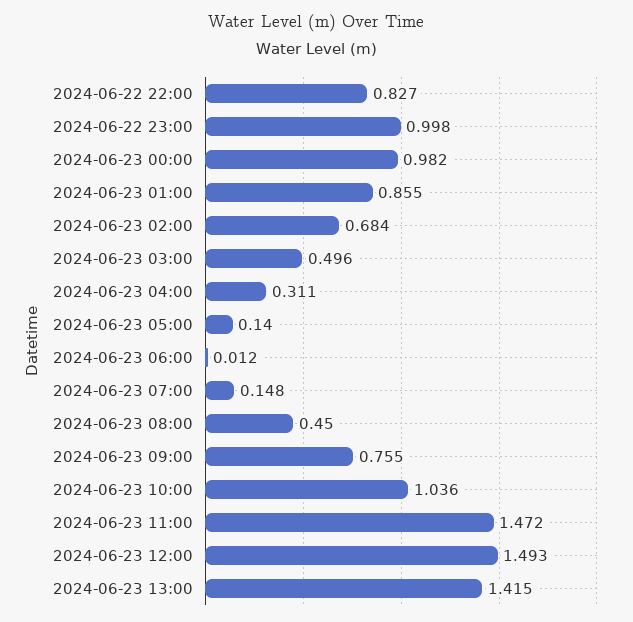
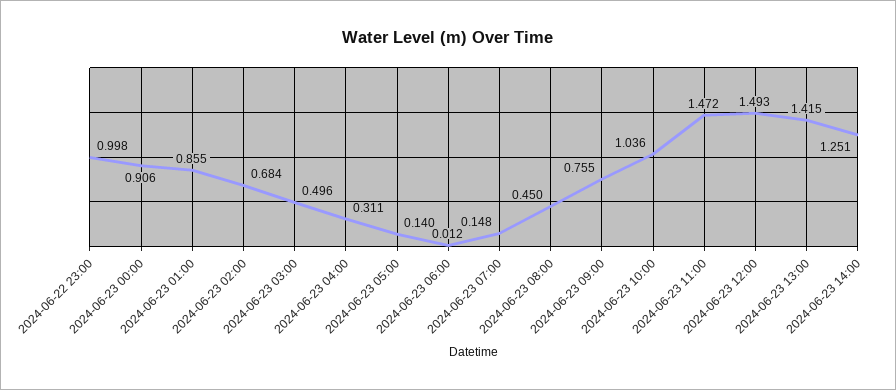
2024-06-22 22:00: 0.827 -> none
2024-06-23 00:00: 0.982 -> 0.906
2024-06-23 14:00: none -> 1.251

